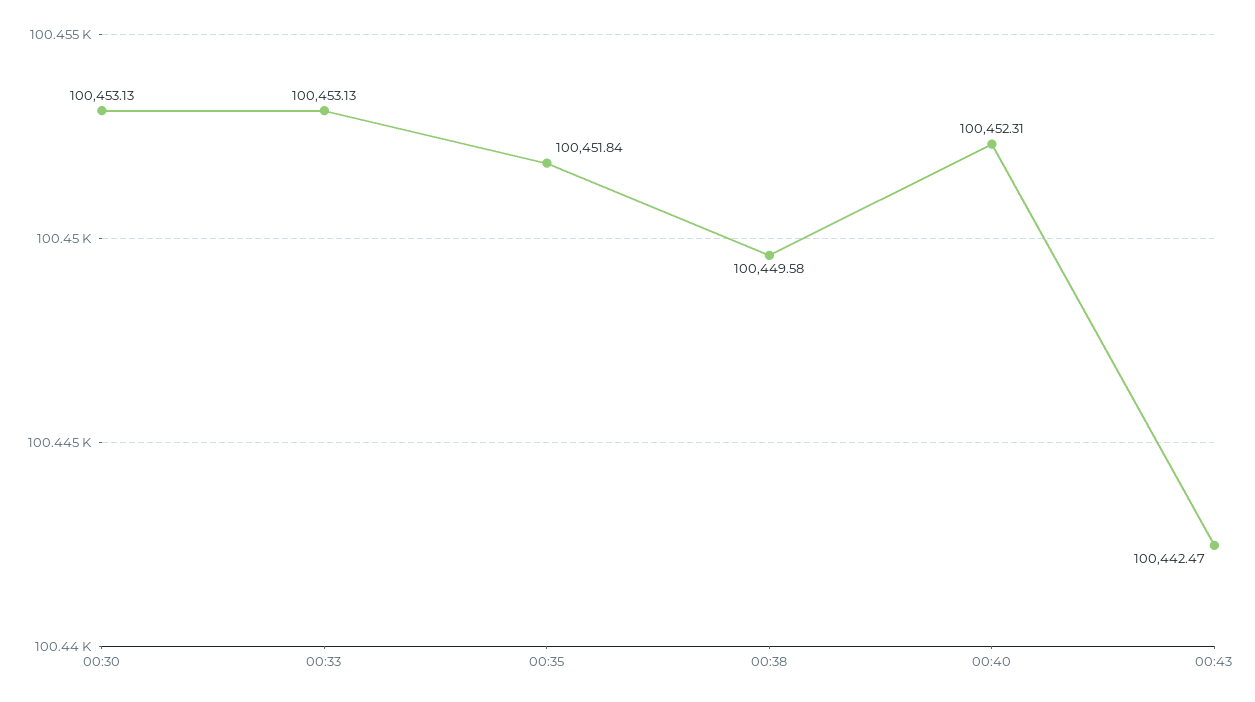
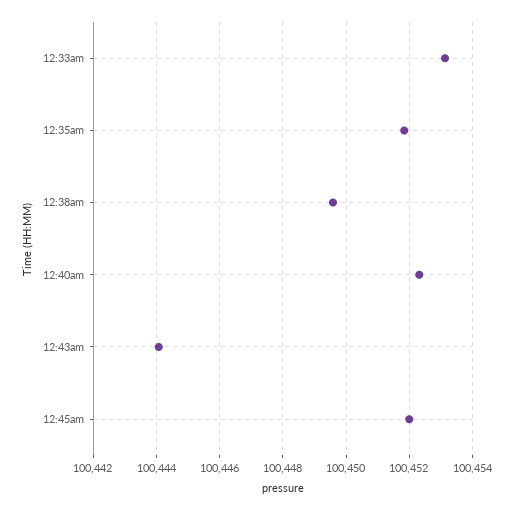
00:30: 100453.13 -> none
00:43: 100442.47 -> 100444
12:45am: none -> 100452

